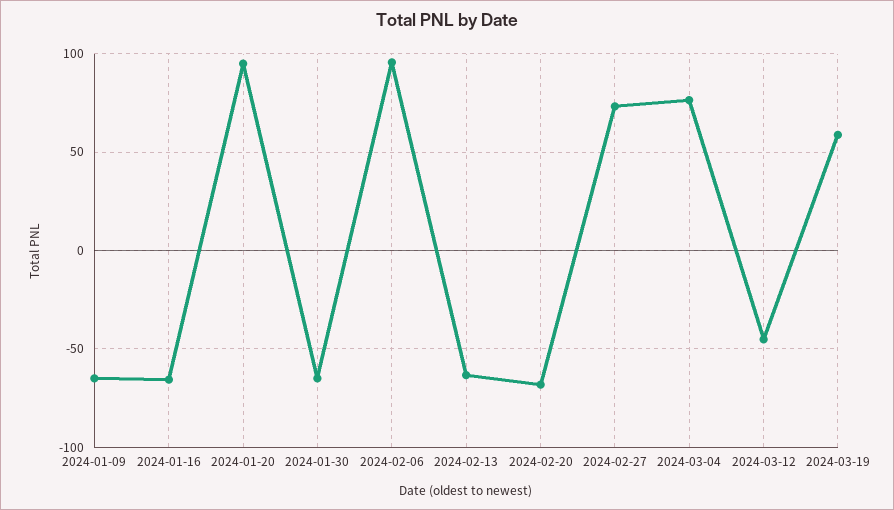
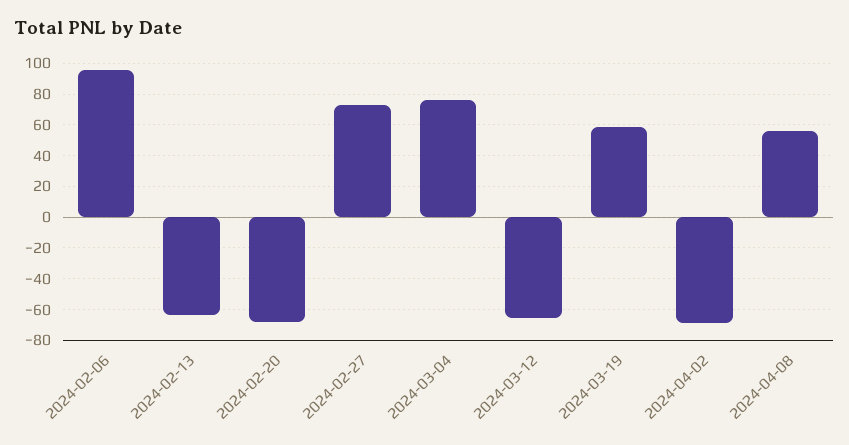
2024-01-09: -65 -> none
2024-01-16: -65 -> none
2024-01-20: 95 -> none
2024-01-30: -65 -> none
2024-03-12: -45 -> -65
2024-04-02: none -> -70
2024-04-08: none -> 55

